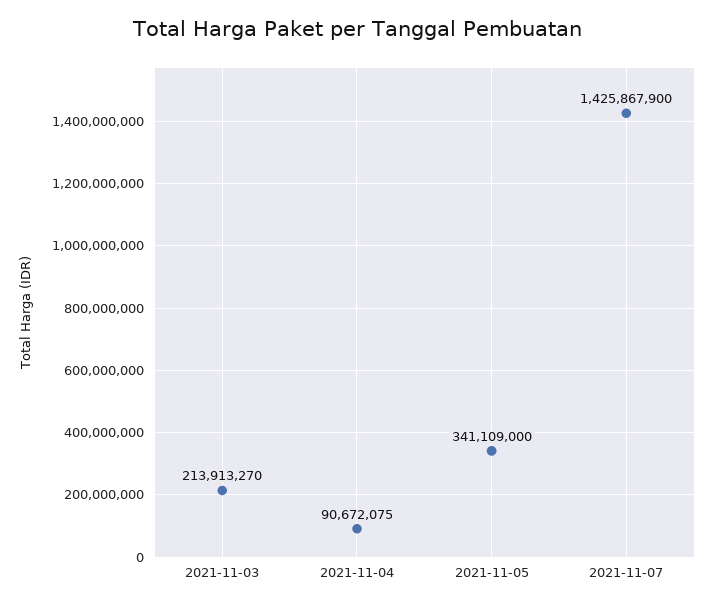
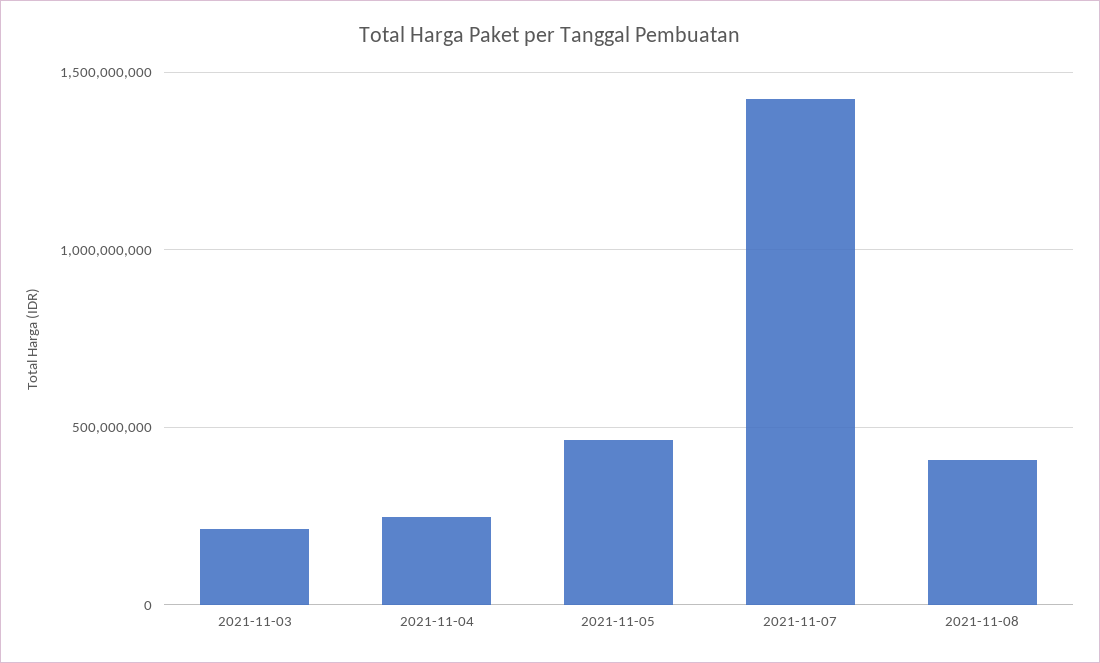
2021-11-04: 90672075 -> 250000000
2021-11-05: 341109000 -> 450000000
2021-11-08: none -> 400000000

